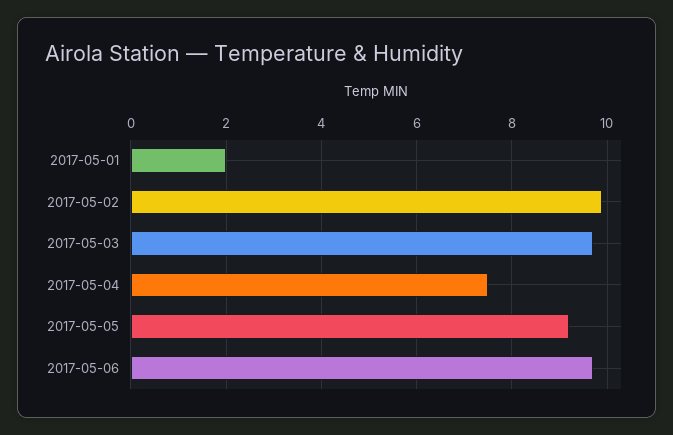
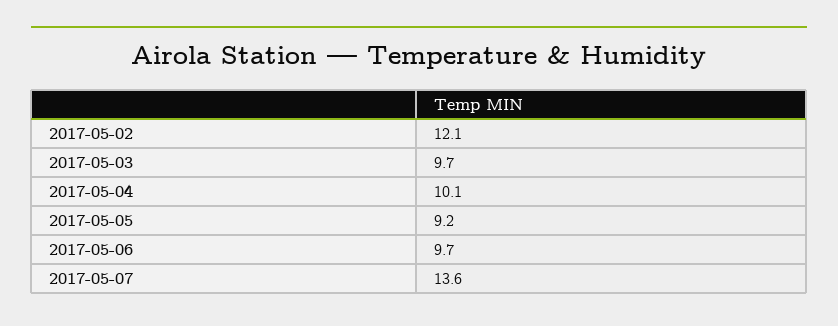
2017-05-01: 2 -> none
2017-05-02: 10 -> 12.1
2017-05-04: 7.5 -> 10.1
2017-05-07: none -> 13.6

